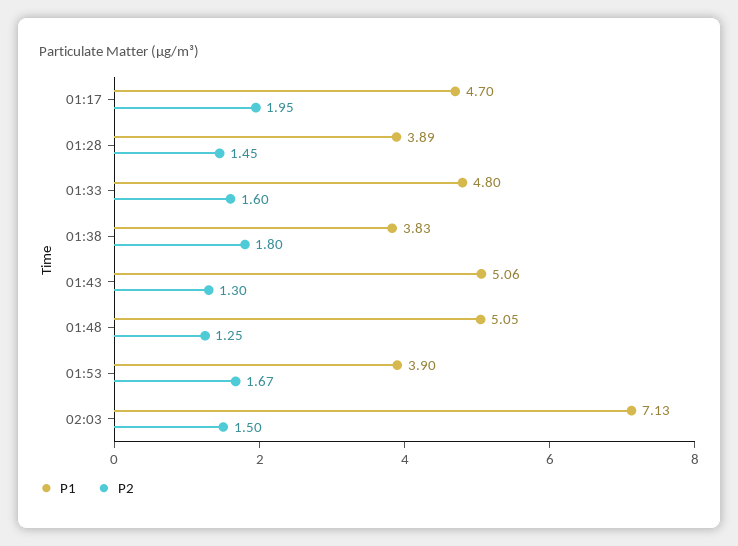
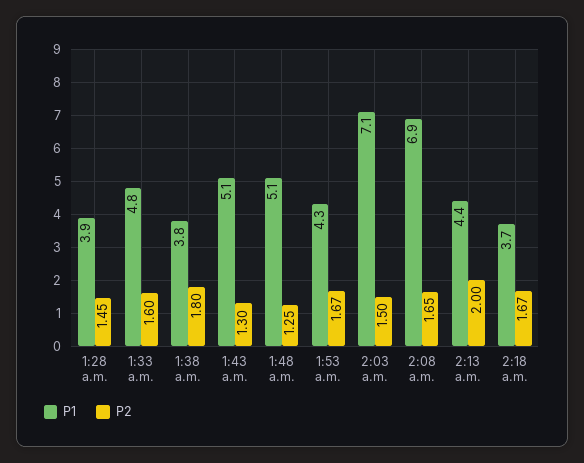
P1, 01:17: 4.7 -> none
P2, 01:17: 1.95 -> none
P1, 01:53: 3.9 -> 4.3
P1, 2:08 a.m.: none -> 6.9
P2, 2:08 a.m.: none -> 1.65
P1, 2:13 a.m.: none -> 4.4
P2, 2:13 a.m.: none -> 2
P1, 2:18 a.m.: none -> 3.7
P2, 2:18 a.m.: none -> 1.67

